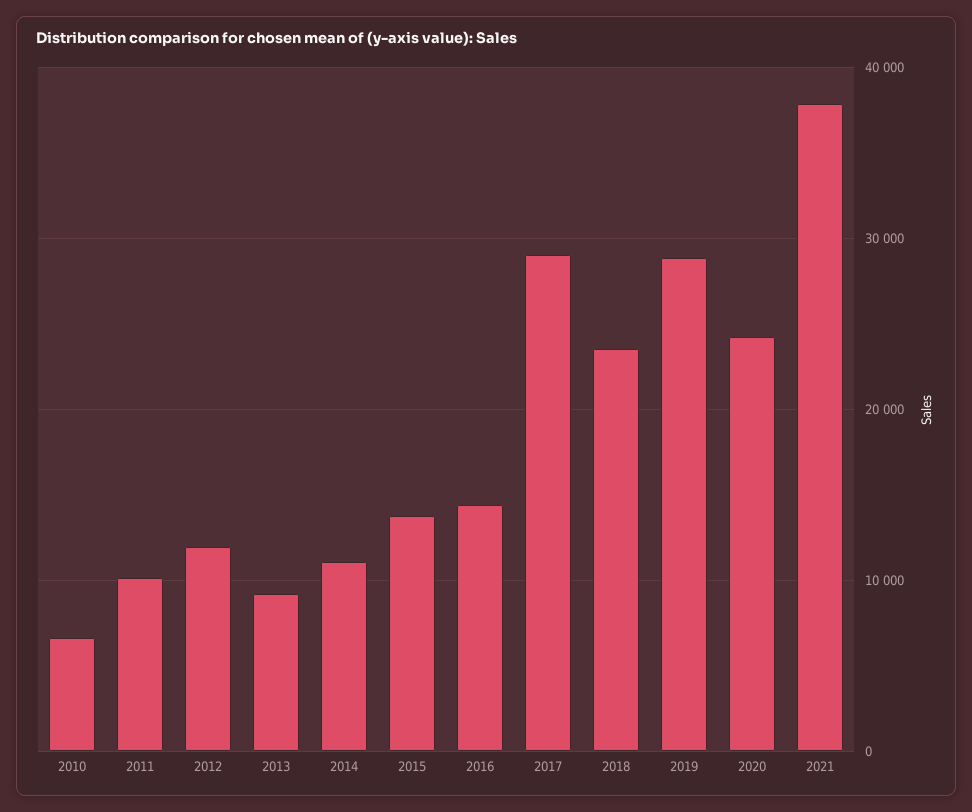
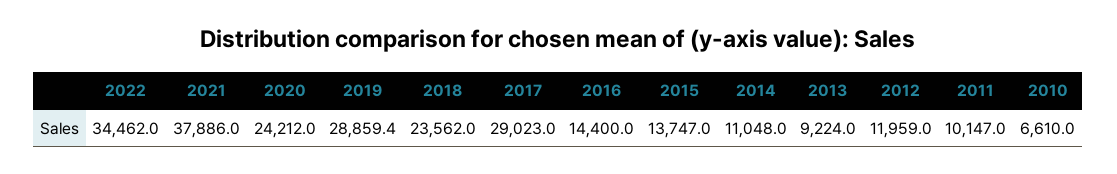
2022: none -> 34462

